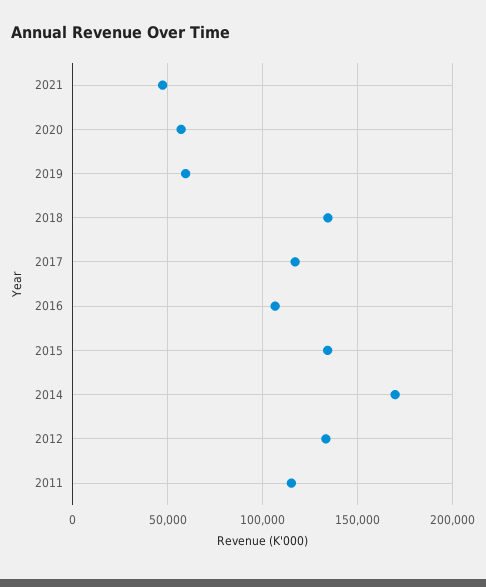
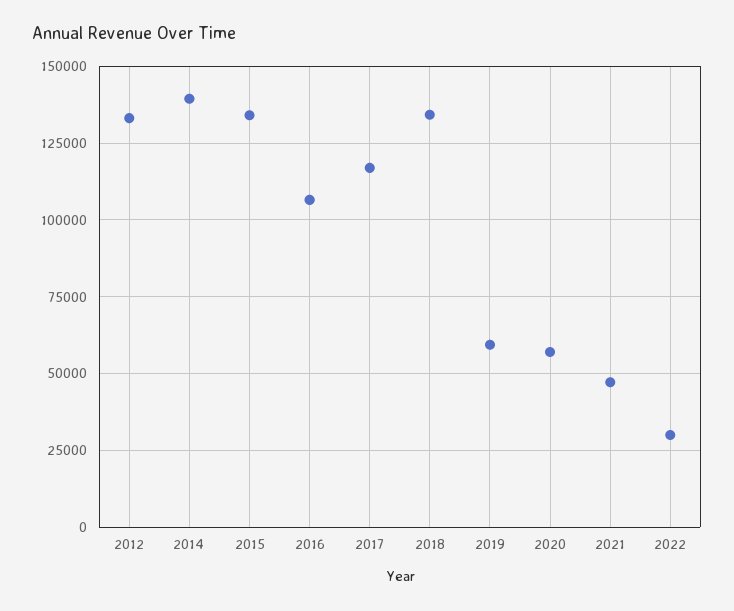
2014: 170000 -> 140000
2011: 115000 -> none
2022: none -> 30000

